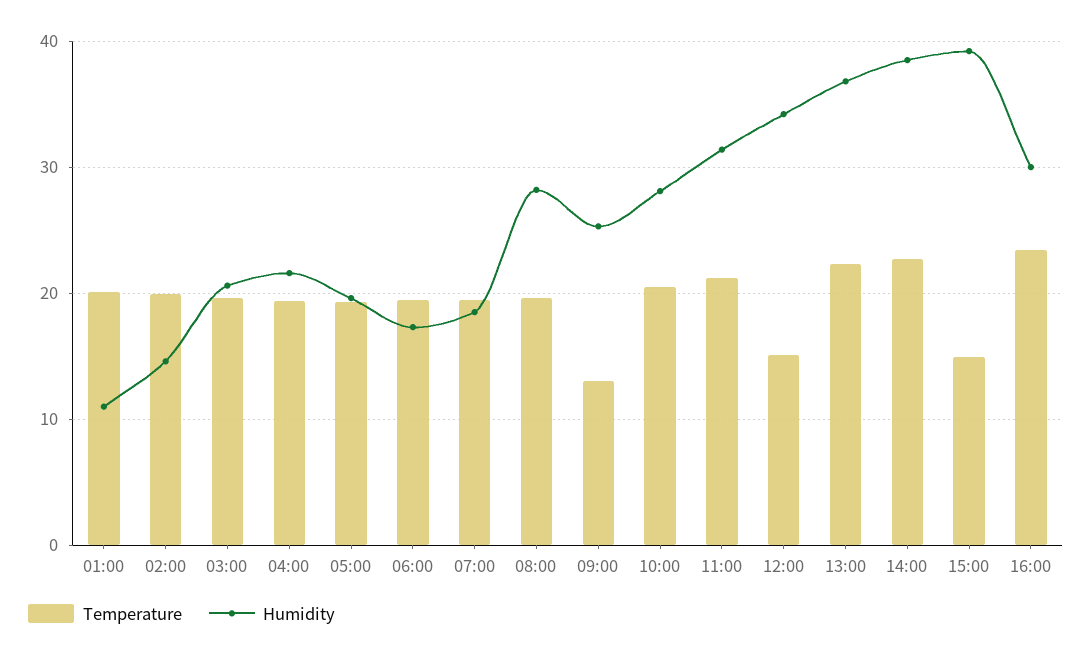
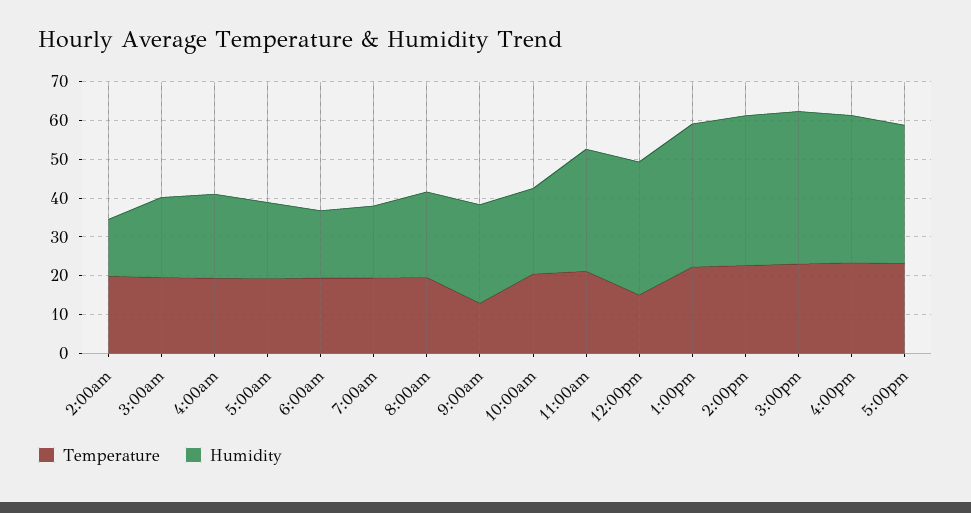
Temperature, 01:00: 20 -> none
Humidity, 01:00: 11 -> none
Humidity, 08:00: 28 -> 22.5
Humidity, 10:00: 28 -> 22.5
Temperature, 15:00: 15 -> 22.5
Humidity, 16:00: 30 -> 37.5
Temperature, 5:00pm: none -> 22.5
Humidity, 5:00pm: none -> 35

